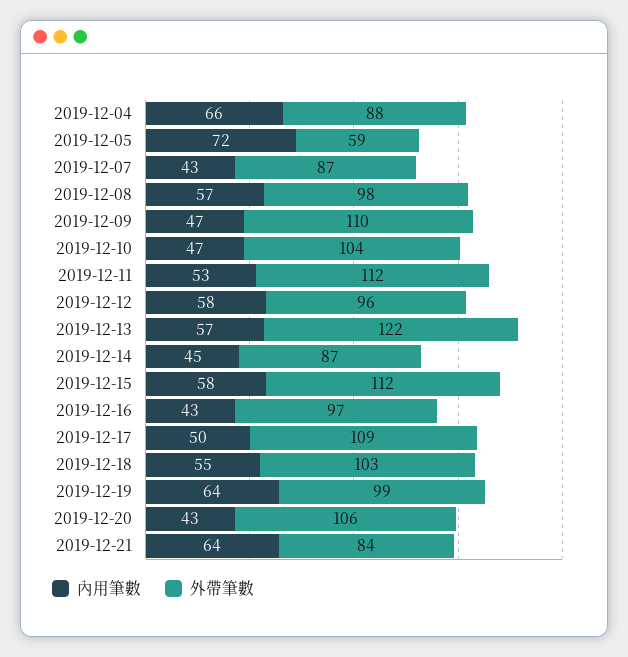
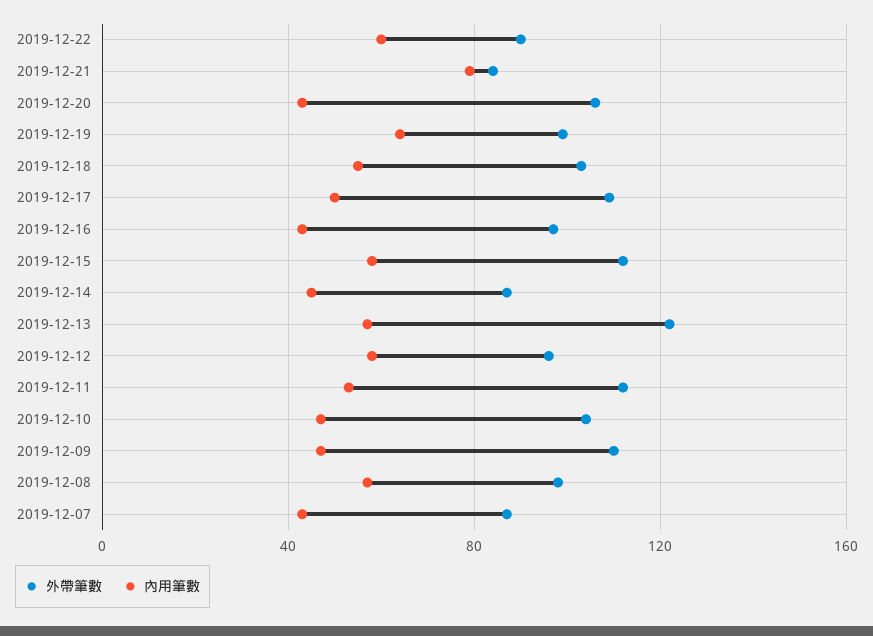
內用筆數, 2019-12-04: 66 -> none
外帶筆數, 2019-12-04: 88 -> none
內用筆數, 2019-12-05: 72 -> none
外帶筆數, 2019-12-05: 59 -> none
內用筆數, 2019-12-21: 64 -> 80
外帶筆數, 2019-12-22: none -> 90
內用筆數, 2019-12-22: none -> 60

